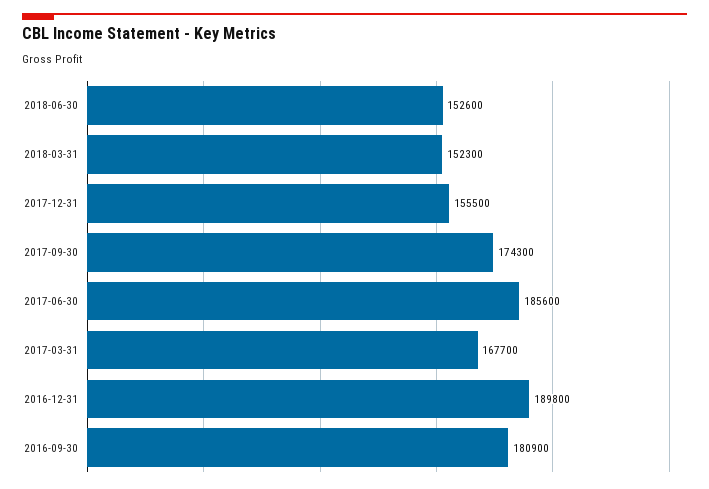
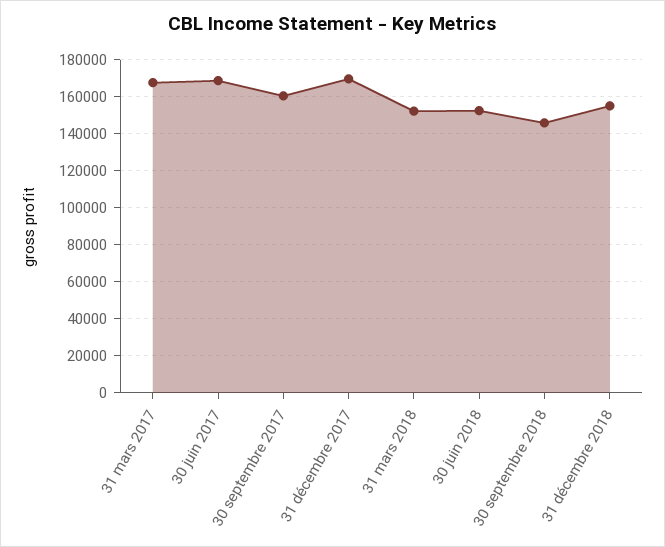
2017-12-31: 155500 -> 170000
2017-09-30: 174300 -> 160000
2017-06-30: 185600 -> 170000
2016-12-31: 189800 -> none
2016-09-30: 180900 -> none
30 septembre 2018: none -> 145000
31 décembre 2018: none -> 155000

